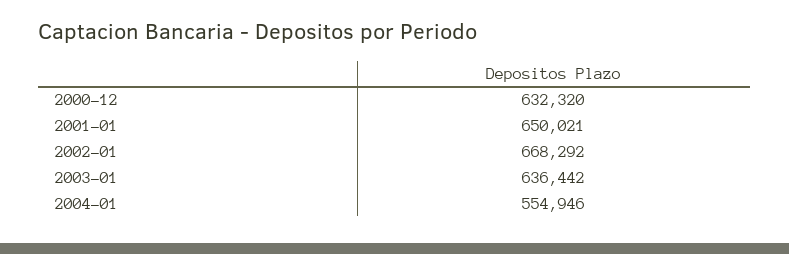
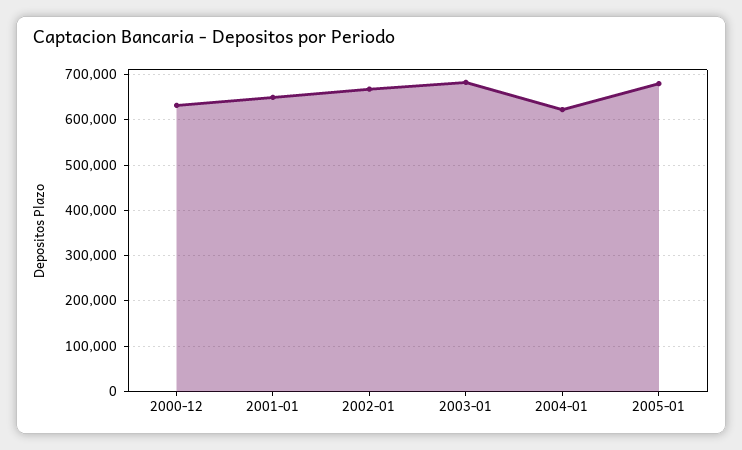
2003-01: 636442 -> 680000
2004-01: 554946 -> 620000
2005-01: none -> 680000

